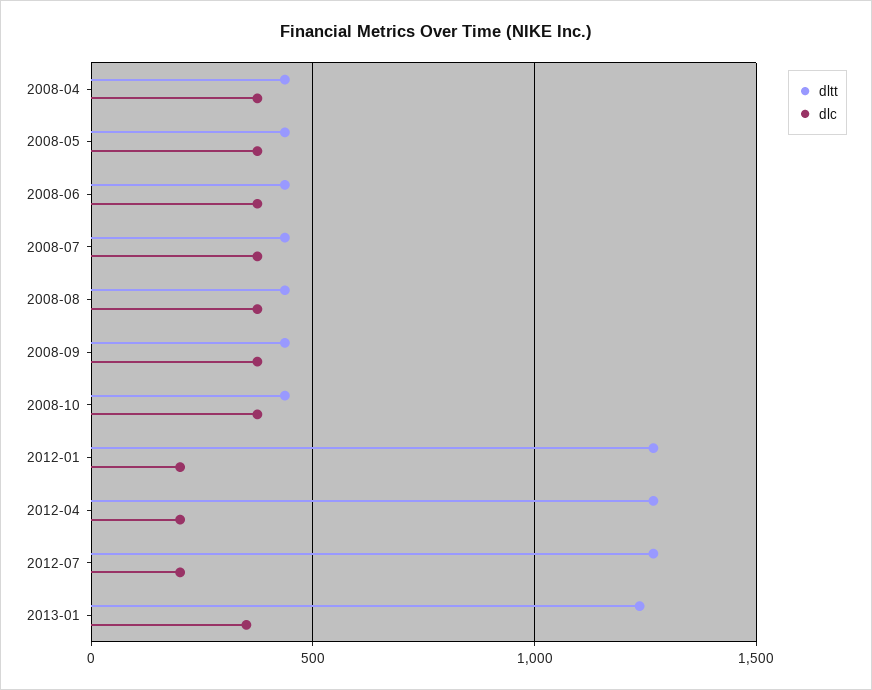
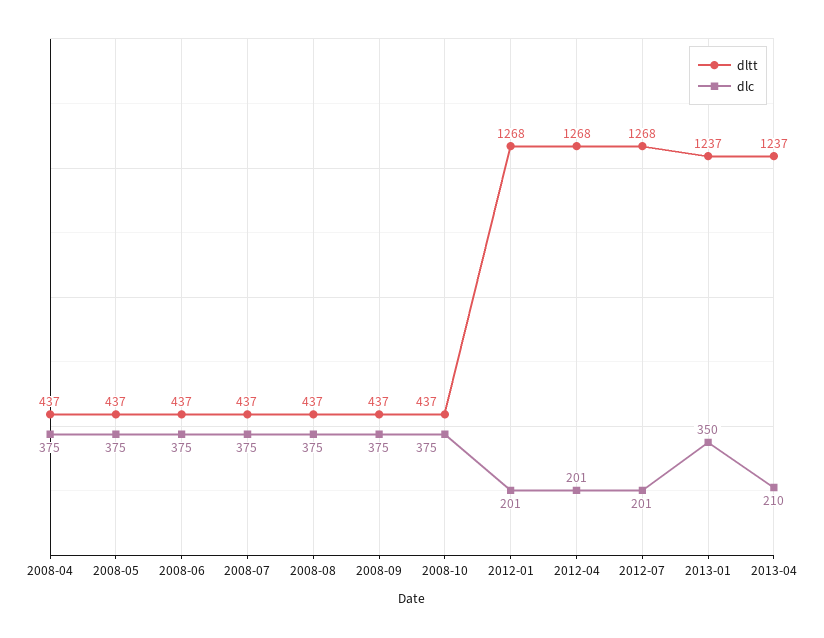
dltt, 2013-04: none -> 1237
dlc, 2013-04: none -> 210

